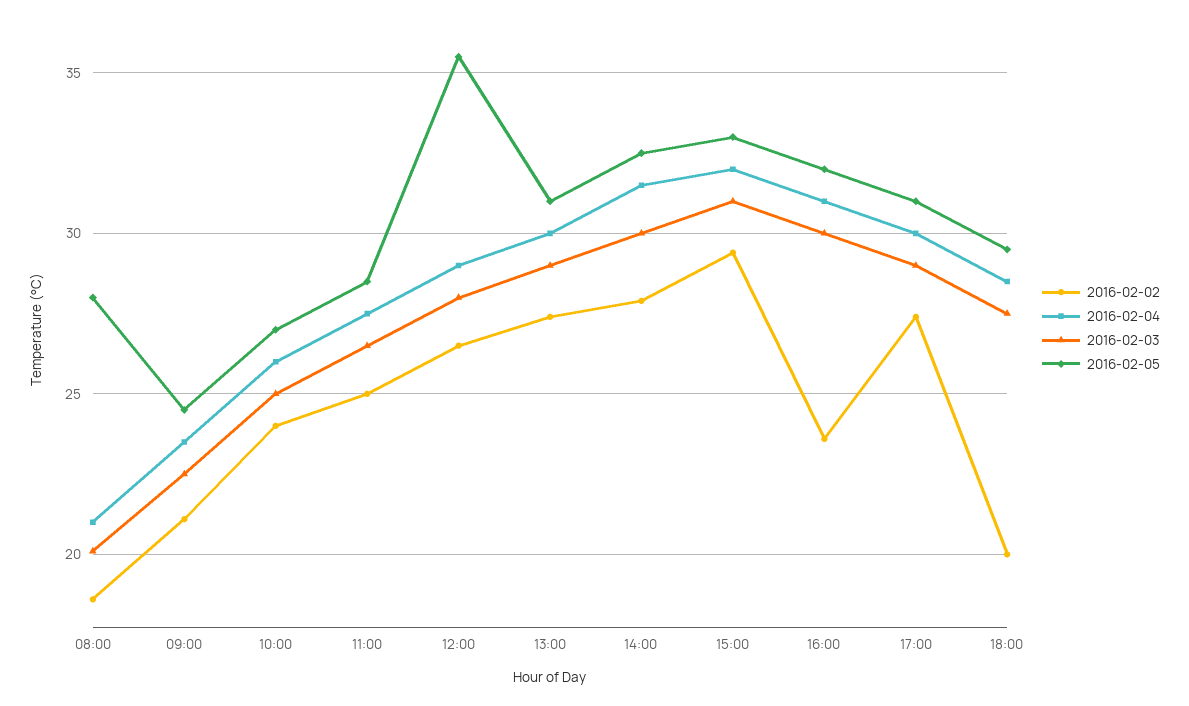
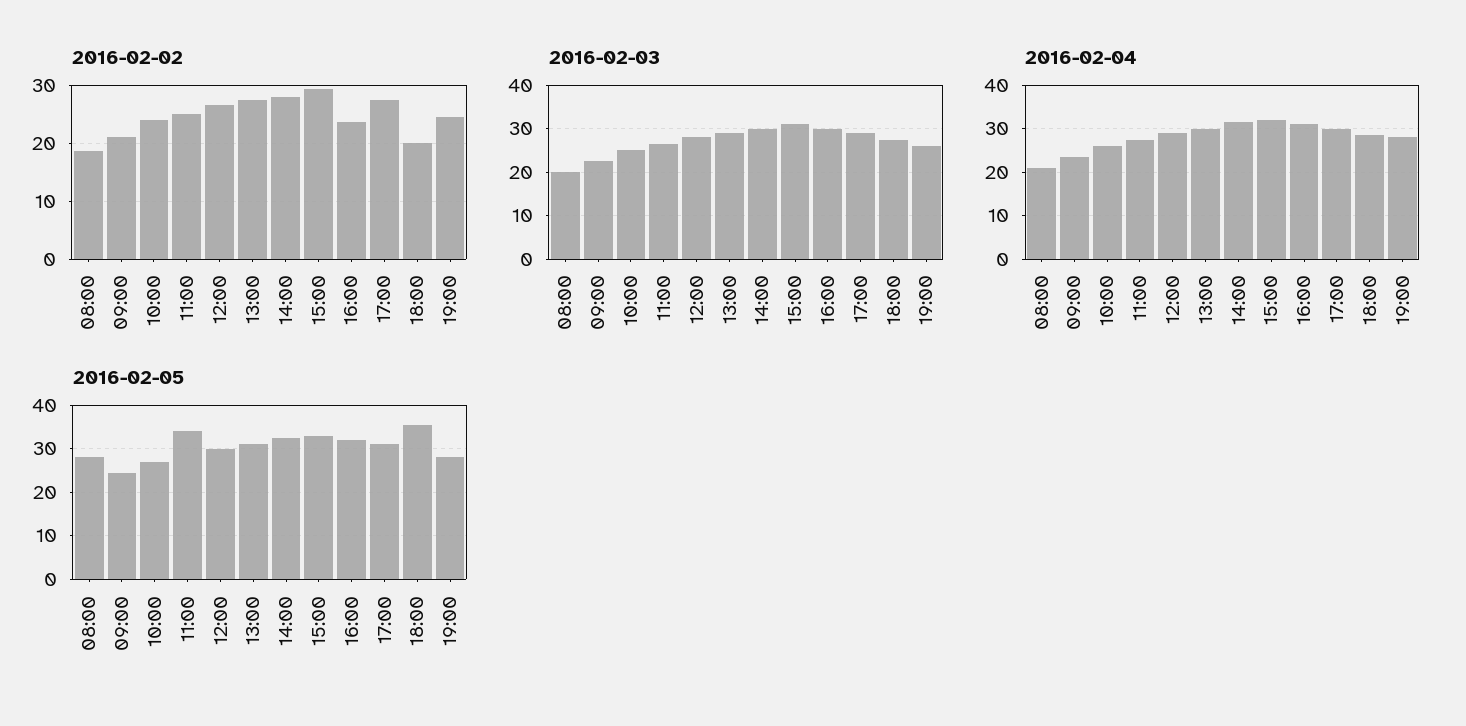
2016-02-05, 11:00: 28.5 -> 34
2016-02-05, 12:00: 35.5 -> 30
2016-02-05, 18:00: 29.5 -> 36
2016-02-02, 19:00: none -> 24
2016-02-03, 19:00: none -> 26
2016-02-04, 19:00: none -> 28
2016-02-05, 19:00: none -> 28

